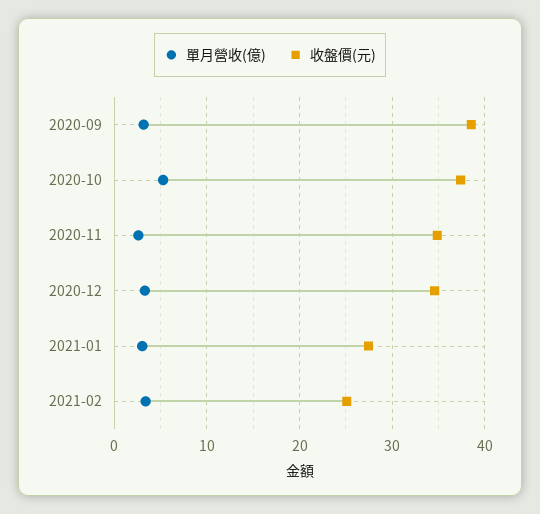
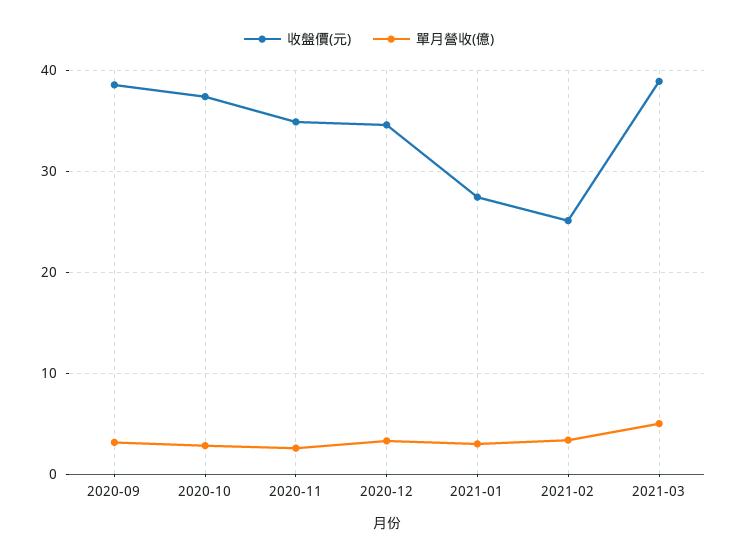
單月營收(億), 2020-10: 5 -> 3
收盤價(元), 2021-03: none -> 39
單月營收(億), 2021-03: none -> 5

